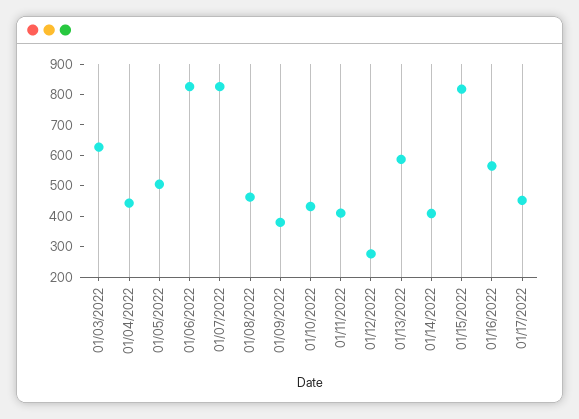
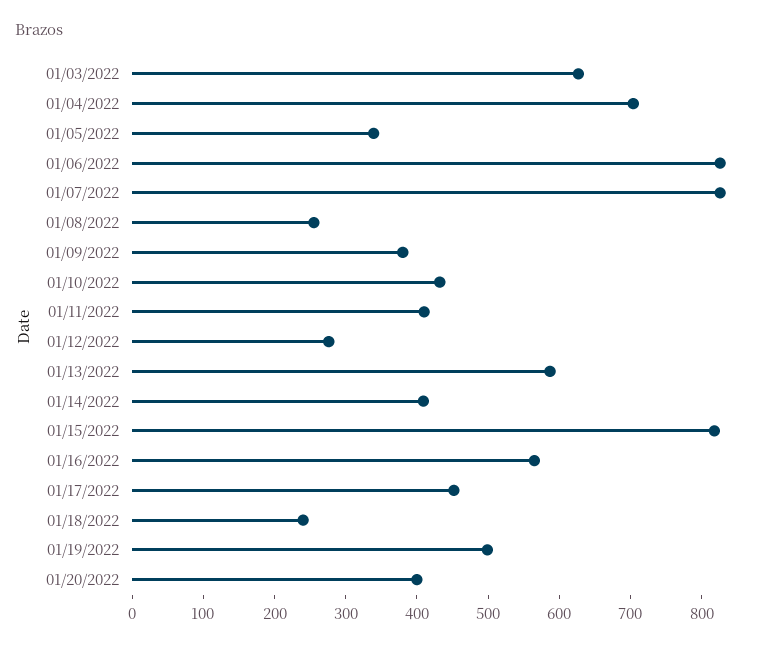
01/04/2022: 450 -> 700
01/05/2022: 500 -> 340
01/08/2022: 450 -> 260
01/18/2022: none -> 240
01/19/2022: none -> 500
01/20/2022: none -> 400

